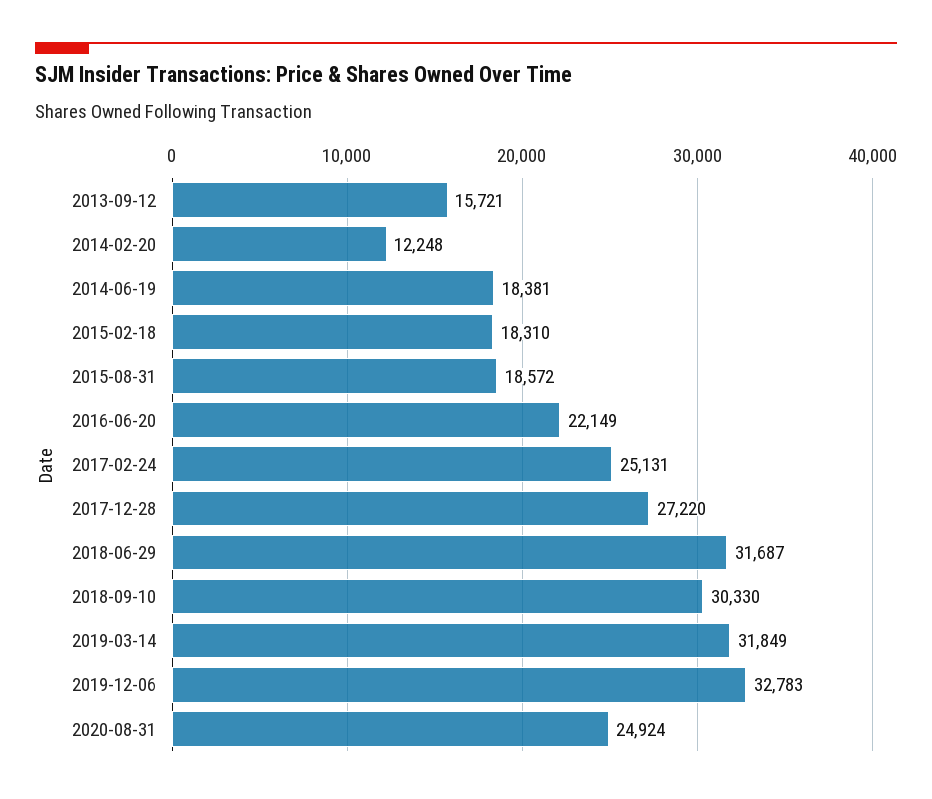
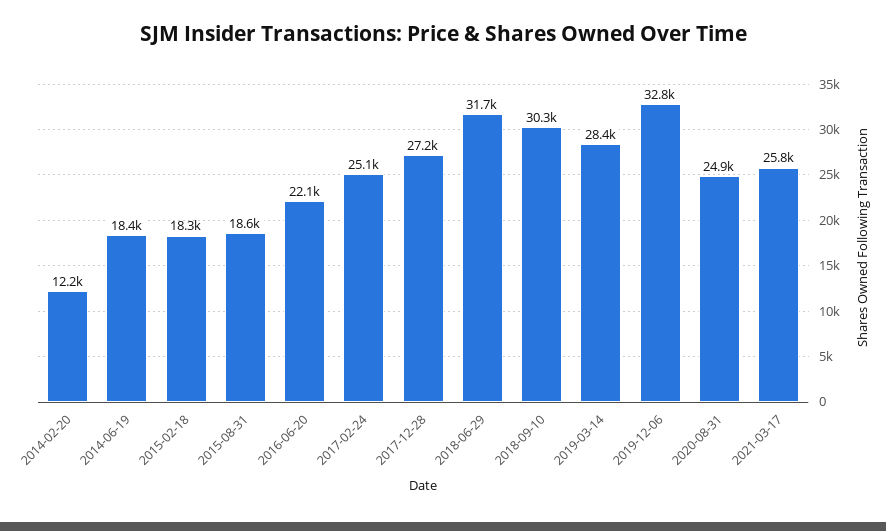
2013-09-12: 15721 -> none
2019-03-14: 31849 -> 28400
2021-03-17: none -> 25800

